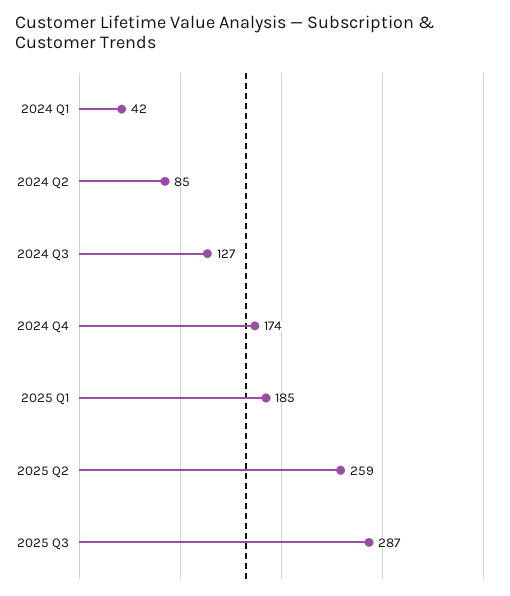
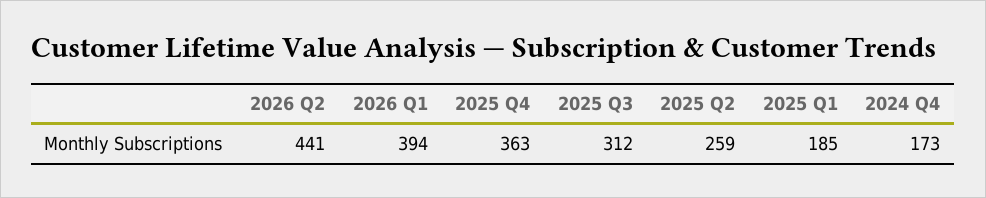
2024 Q1: 42 -> none
2024 Q2: 85 -> none
2024 Q3: 127 -> none
2024 Q4: 174 -> 173
2025 Q3: 287 -> 312
2026 Q2: none -> 441
2026 Q1: none -> 394
2025 Q4: none -> 363

